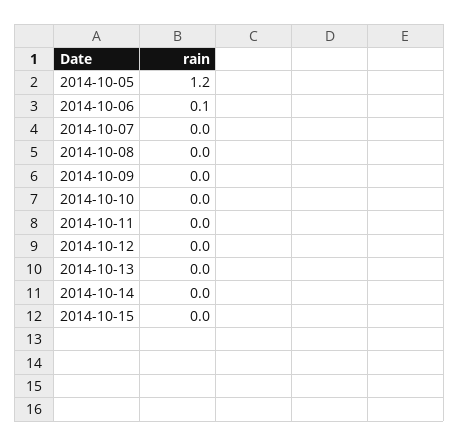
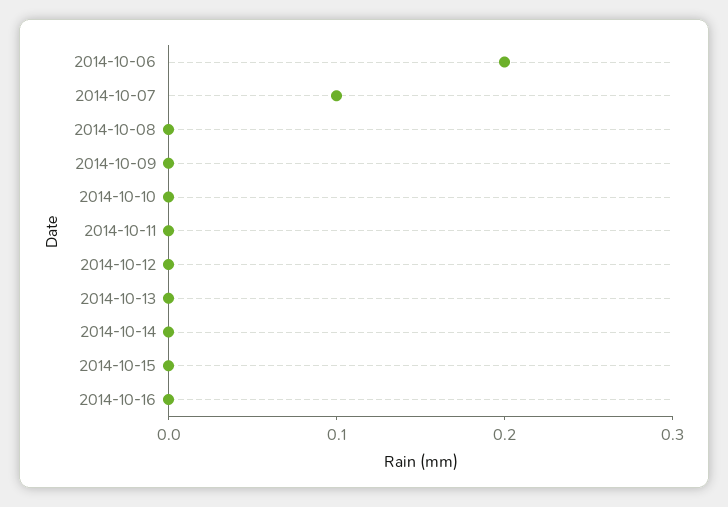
2014-10-05: 1.2 -> none
2014-10-06: 0.1 -> 0.2
2014-10-07: 0 -> 0.1
2014-10-16: none -> 0

